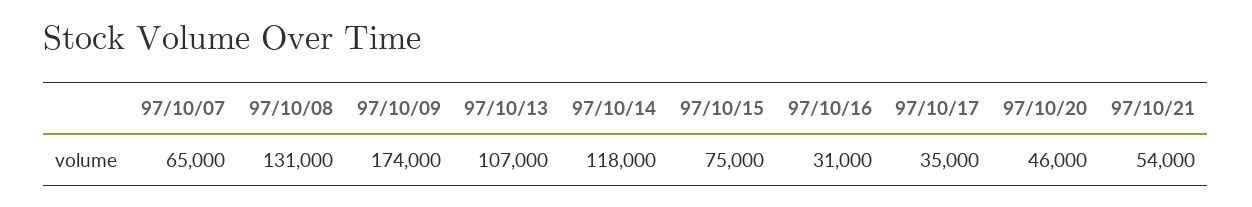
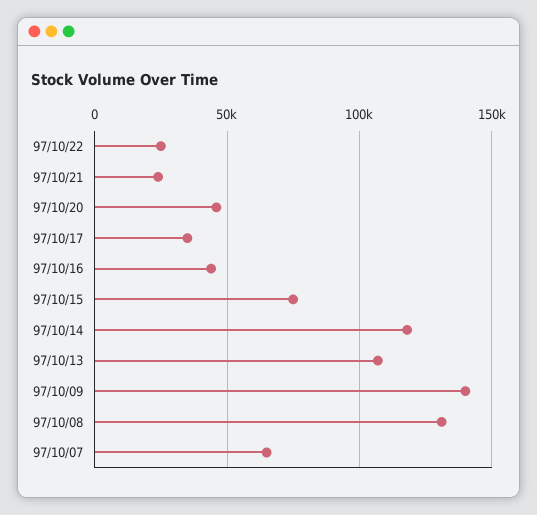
97/10/09: 174000 -> 140000
97/10/16: 31000 -> 45000
97/10/21: 54000 -> 25000
97/10/22: none -> 25000

